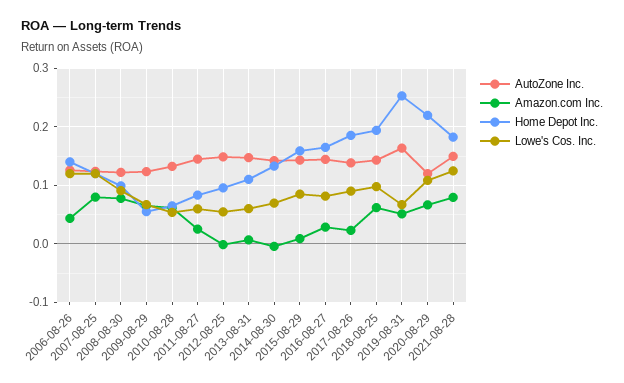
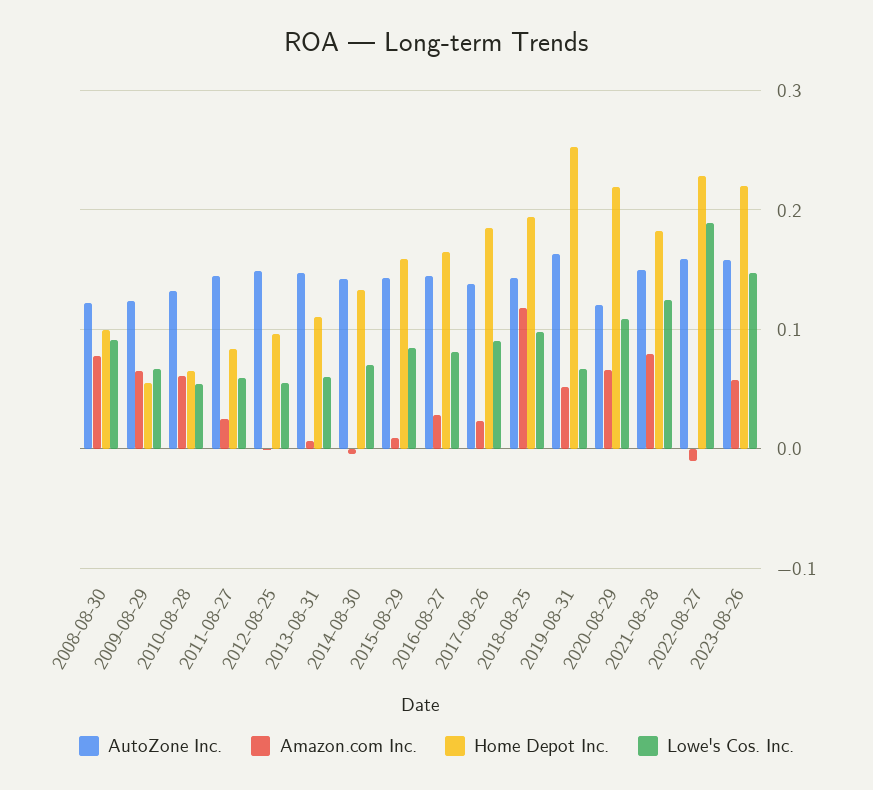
AutoZone Inc., 2006-08-26: 0.12 -> none
Amazon.com Inc., 2006-08-26: 0.04 -> none
Home Depot Inc., 2006-08-26: 0.14 -> none
Lowe's Cos. Inc., 2006-08-26: 0.12 -> none
AutoZone Inc., 2007-08-25: 0.12 -> none
Amazon.com Inc., 2007-08-25: 0.08 -> none
Home Depot Inc., 2007-08-25: 0.12 -> none
Lowe's Cos. Inc., 2007-08-25: 0.12 -> none
Amazon.com Inc., 2018-08-25: 0.06 -> 0.12
AutoZone Inc., 2022-08-27: none -> 0.16
Amazon.com Inc., 2022-08-27: none -> -0.01
Home Depot Inc., 2022-08-27: none -> 0.23
Lowe's Cos. Inc., 2022-08-27: none -> 0.19
AutoZone Inc., 2023-08-26: none -> 0.16
Amazon.com Inc., 2023-08-26: none -> 0.06
Home Depot Inc., 2023-08-26: none -> 0.22
Lowe's Cos. Inc., 2023-08-26: none -> 0.15

